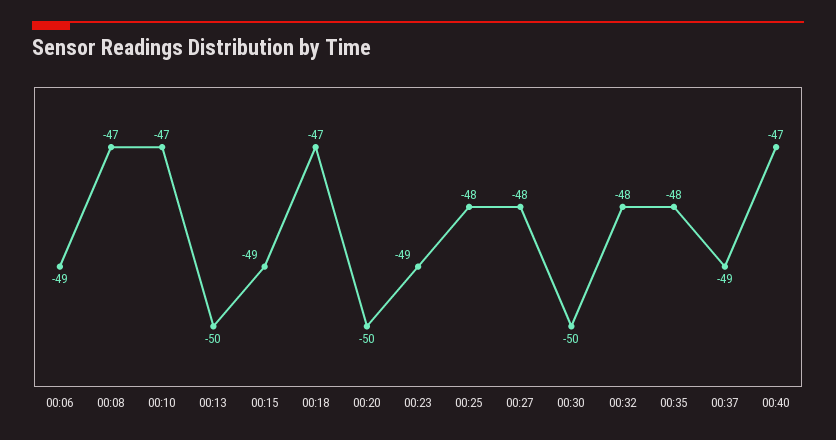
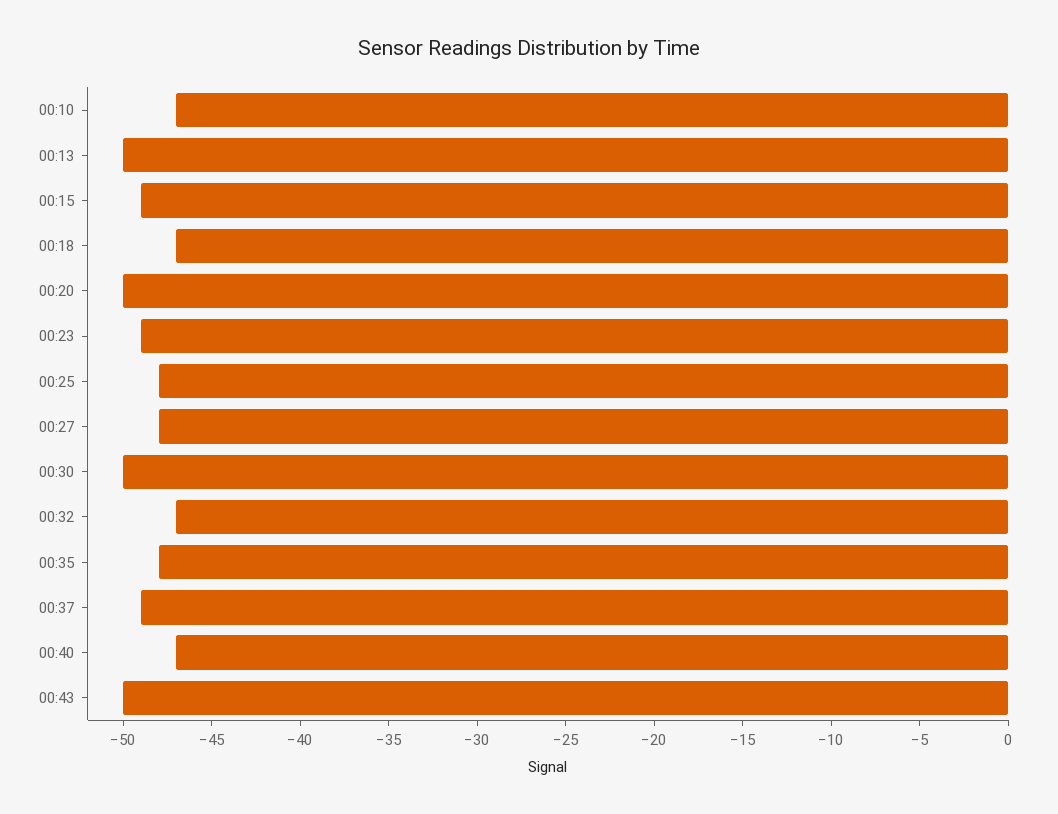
00:06: -49 -> none
00:08: -47 -> none
00:32: -48 -> -47
00:43: none -> -50

